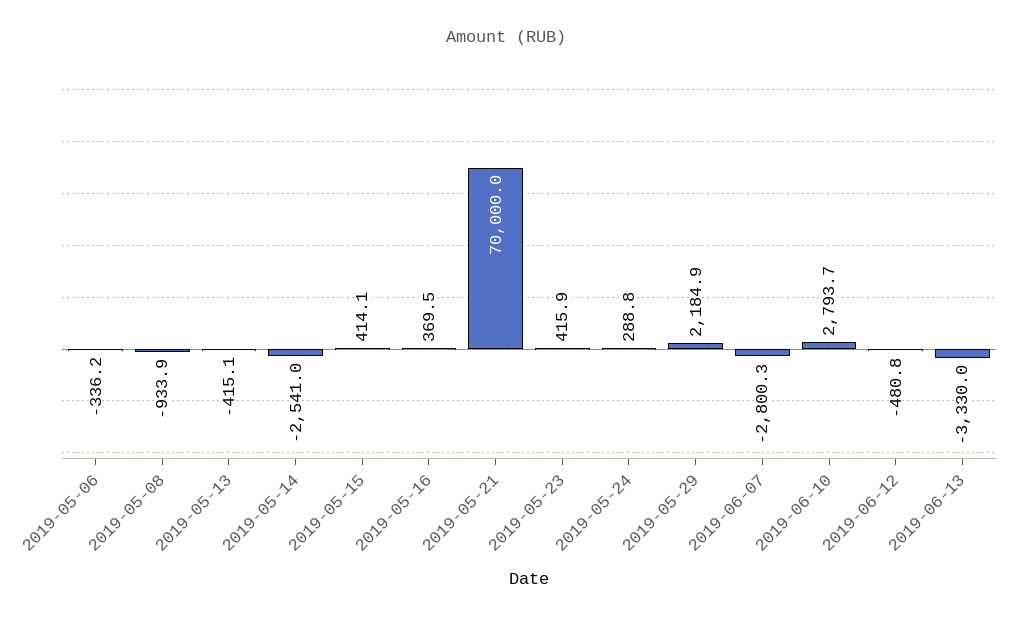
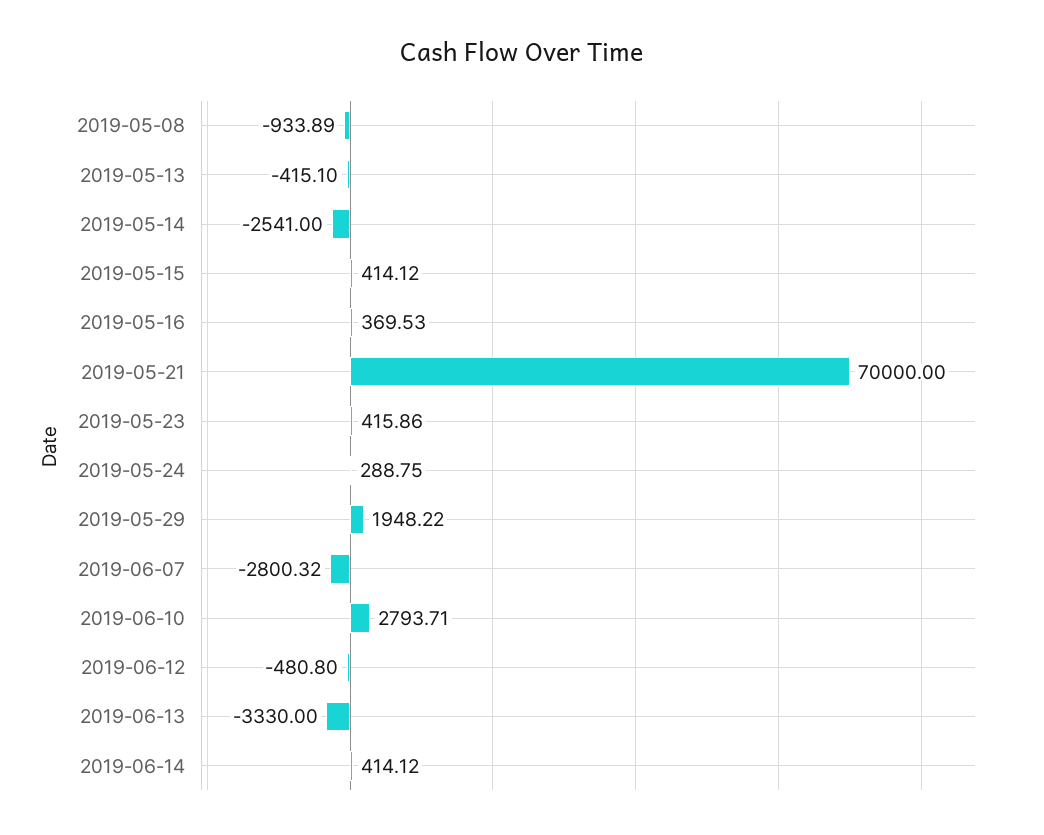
2019-05-06: -336.2 -> none
2019-05-29: 2184.9 -> 1948.22
2019-06-14: none -> 414.12

